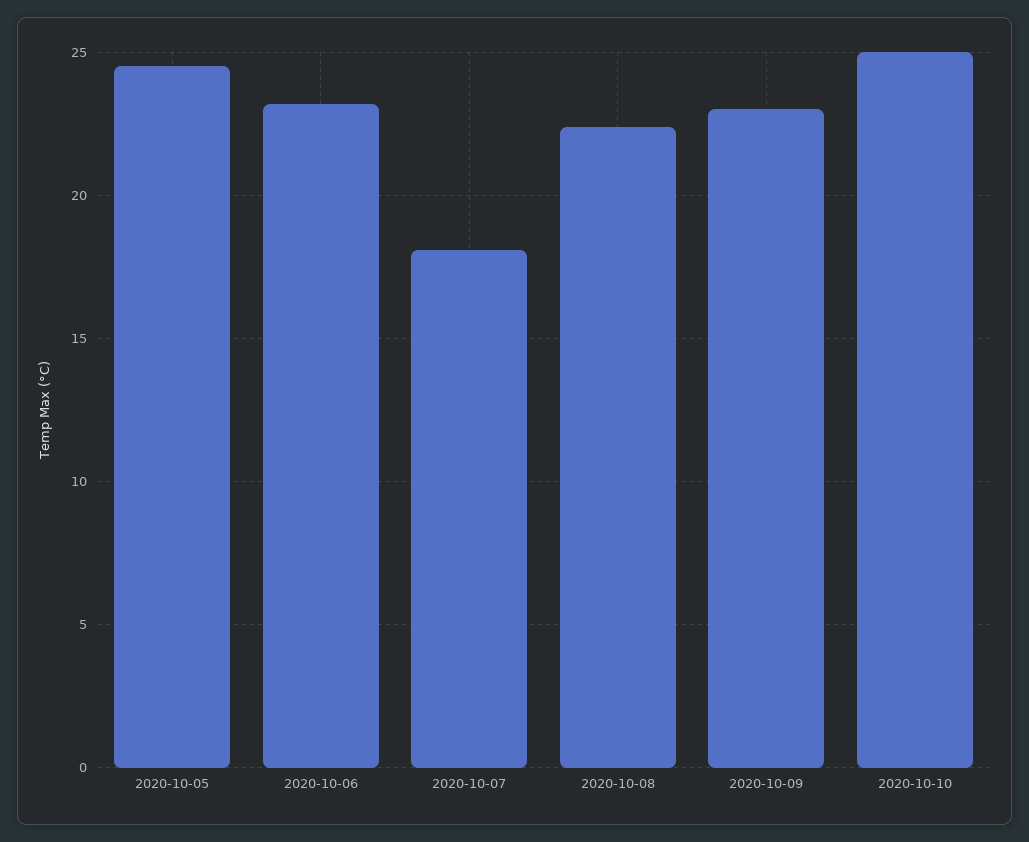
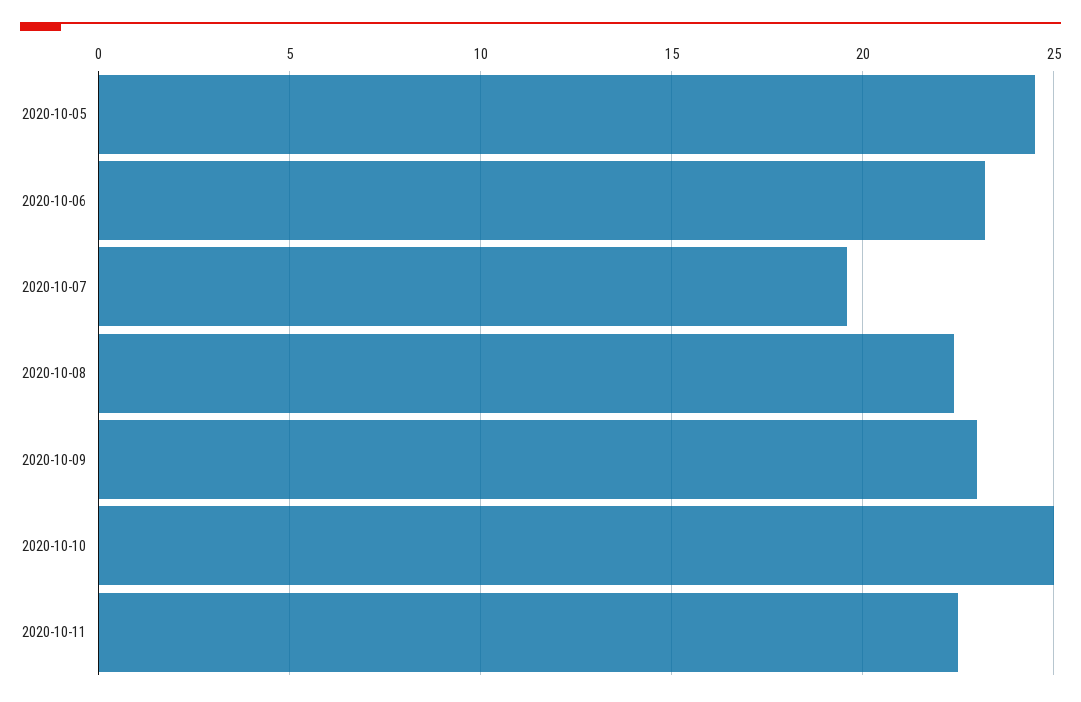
2020-10-07: 18 -> 19.5
2020-10-11: none -> 22.5

